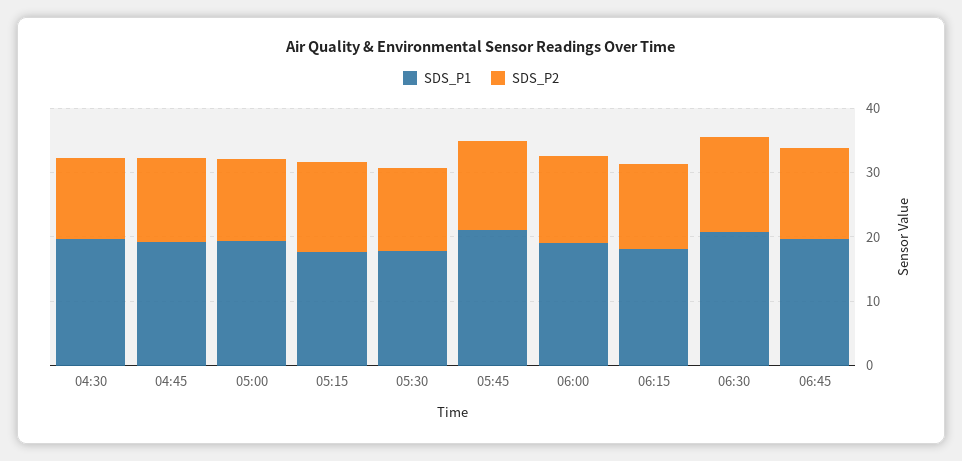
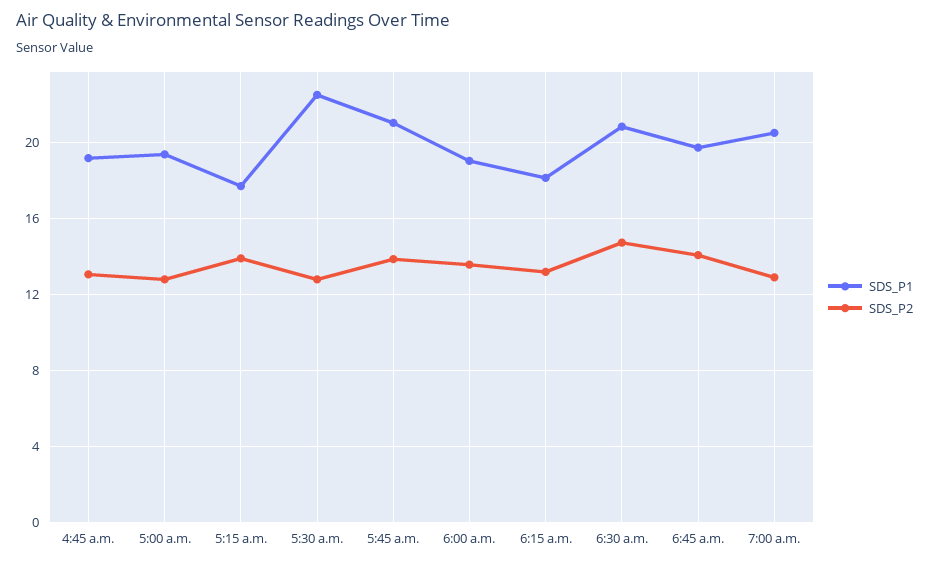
SDS_P1, 04:30: 20 -> none
SDS_P2, 04:30: 12 -> none
SDS_P1, 05:30: 18 -> 22.5
SDS_P1, 7:00 a.m.: none -> 20.5
SDS_P2, 7:00 a.m.: none -> 13

